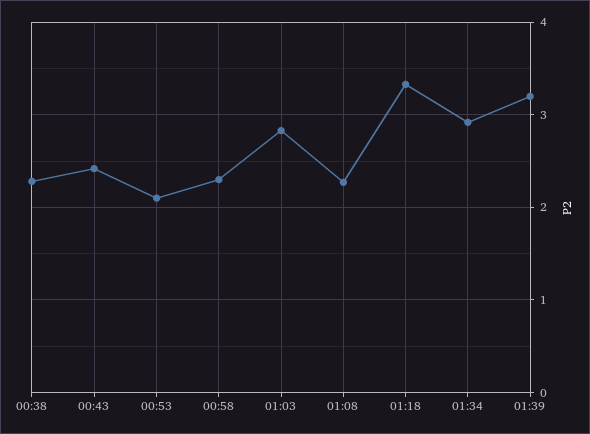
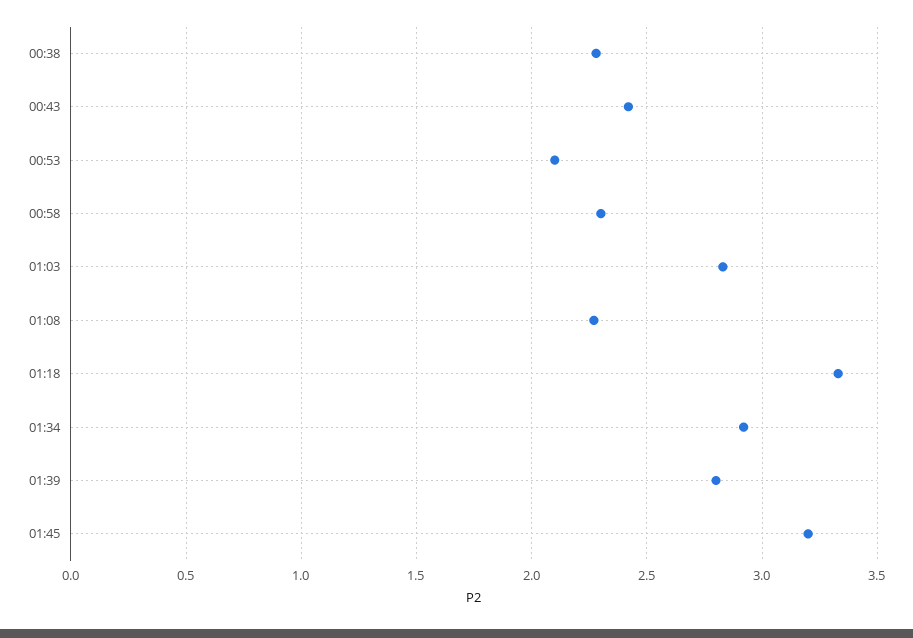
01:39: 3.2 -> 2.8
01:45: none -> 3.2

